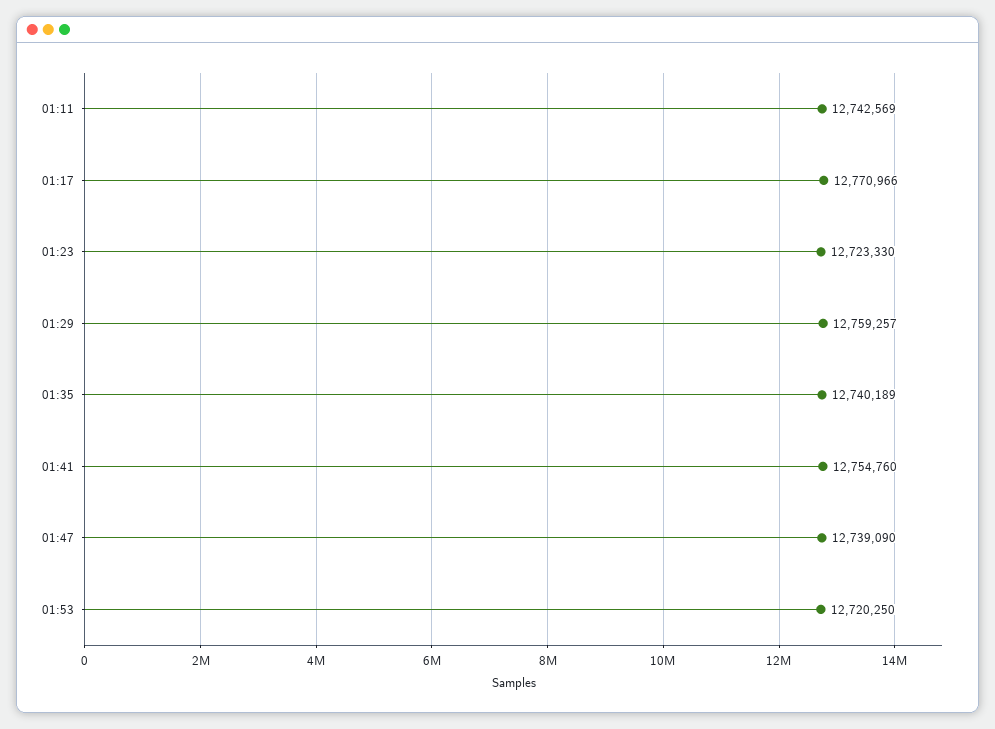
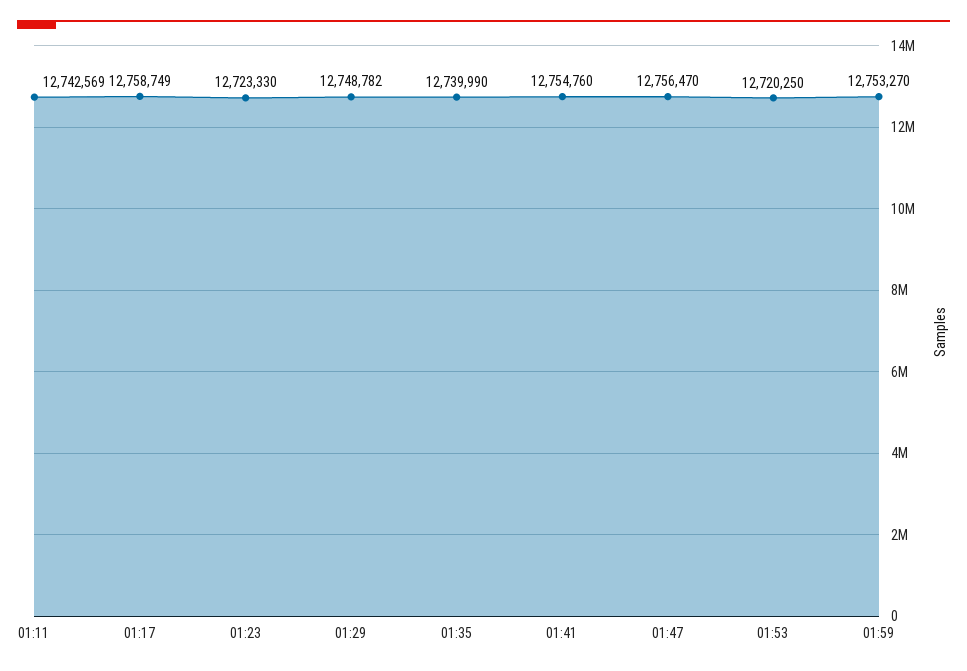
01:17: 12770966 -> 12758749
01:29: 12759257 -> 12748782
01:35: 12740189 -> 12739990
01:47: 12739090 -> 12756470
01:59: none -> 12753270

